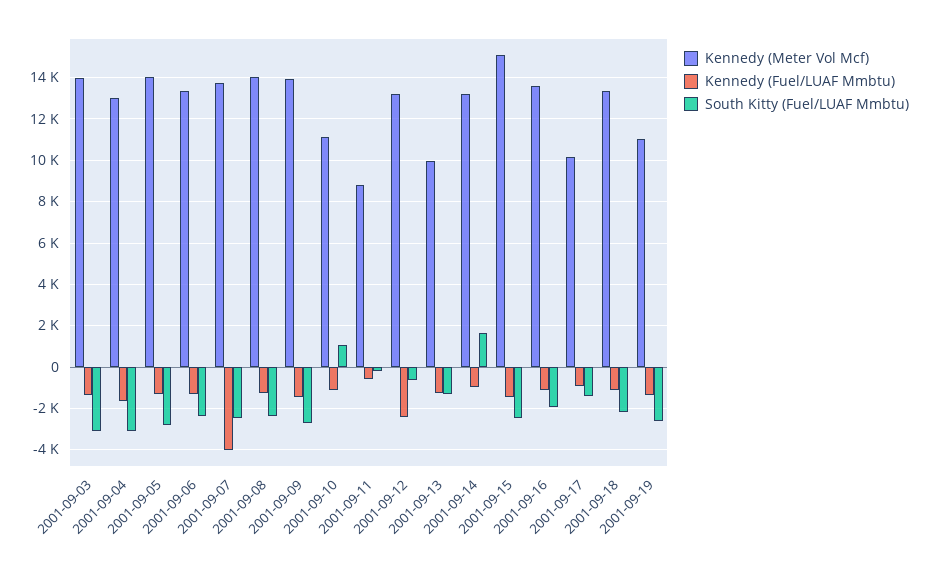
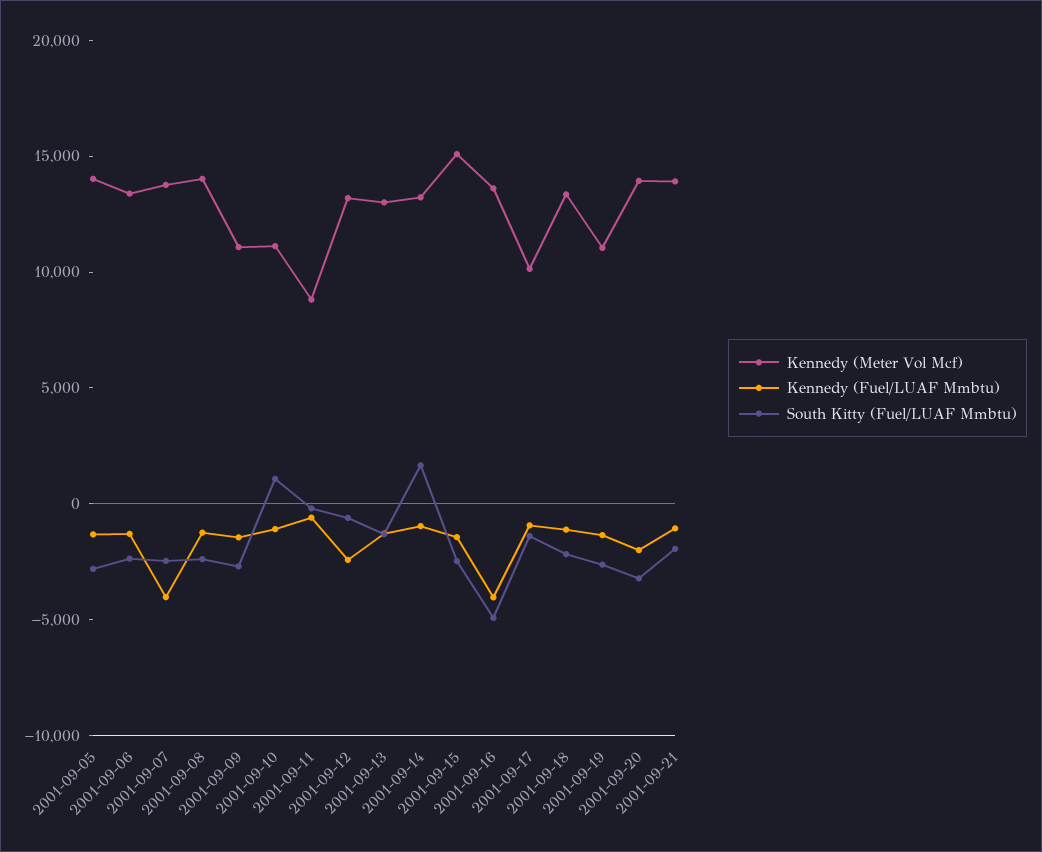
Kennedy (Meter Vol Mcf), 2001-09-03: 14000 -> none
Kennedy (Fuel/LUAF Mmbtu), 2001-09-03: -1500 -> none
South Kitty (Fuel/LUAF Mmbtu), 2001-09-03: -3000 -> none
Kennedy (Meter Vol Mcf), 2001-09-04: 13000 -> none
Kennedy (Fuel/LUAF Mmbtu), 2001-09-04: -1500 -> none
South Kitty (Fuel/LUAF Mmbtu), 2001-09-04: -3000 -> none
Kennedy (Meter Vol Mcf), 2001-09-09: 14000 -> 11000
Kennedy (Meter Vol Mcf), 2001-09-13: 10000 -> 13000
Kennedy (Fuel/LUAF Mmbtu), 2001-09-16: -1000 -> -4000
South Kitty (Fuel/LUAF Mmbtu), 2001-09-16: -2000 -> -5000
Kennedy (Meter Vol Mcf), 2001-09-20: none -> 14000
Kennedy (Fuel/LUAF Mmbtu), 2001-09-20: none -> -2000
South Kitty (Fuel/LUAF Mmbtu), 2001-09-20: none -> -3000
Kennedy (Meter Vol Mcf), 2001-09-21: none -> 14000
Kennedy (Fuel/LUAF Mmbtu), 2001-09-21: none -> -1000
South Kitty (Fuel/LUAF Mmbtu), 2001-09-21: none -> -2000

